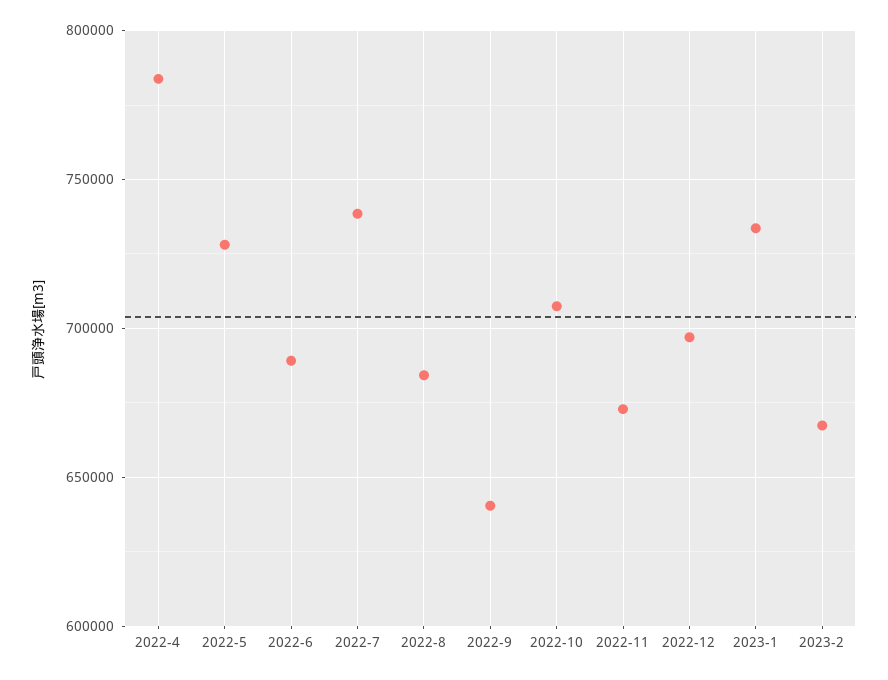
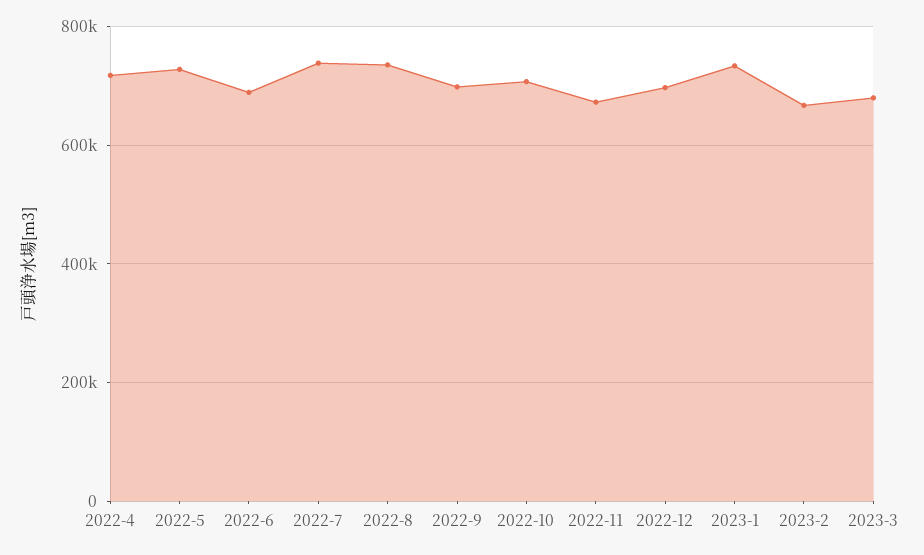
2022-4: 785000 -> 720000
2022-8: 685000 -> 740000
2022-9: 640000 -> 700000
2023-3: none -> 680000

